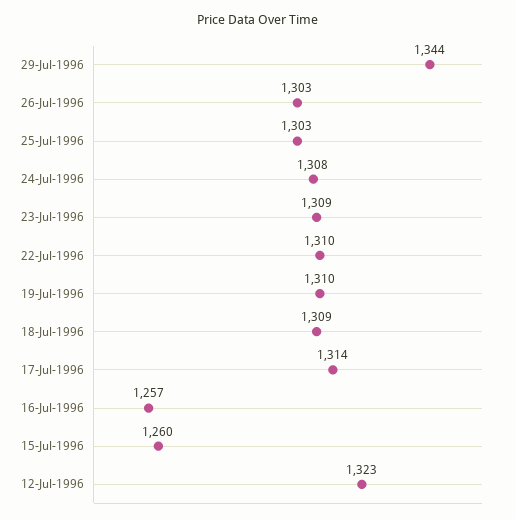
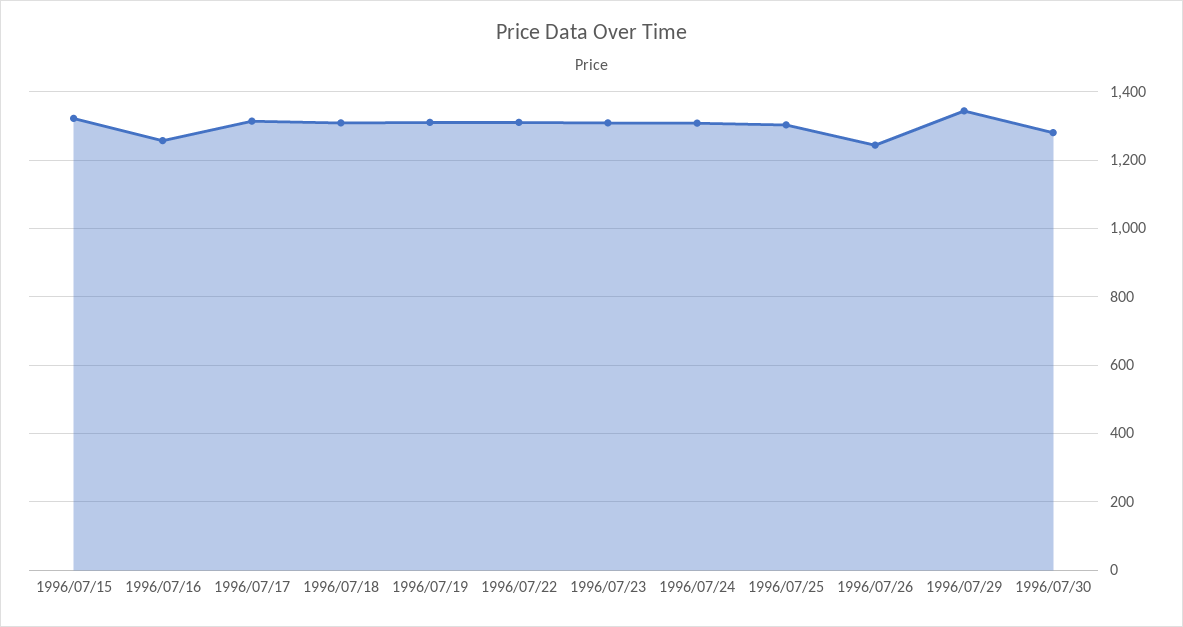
26-Jul-1996: 1303 -> 1240
15-Jul-1996: 1260 -> 1320
12-Jul-1996: 1323 -> none
1996/07/30: none -> 1280

